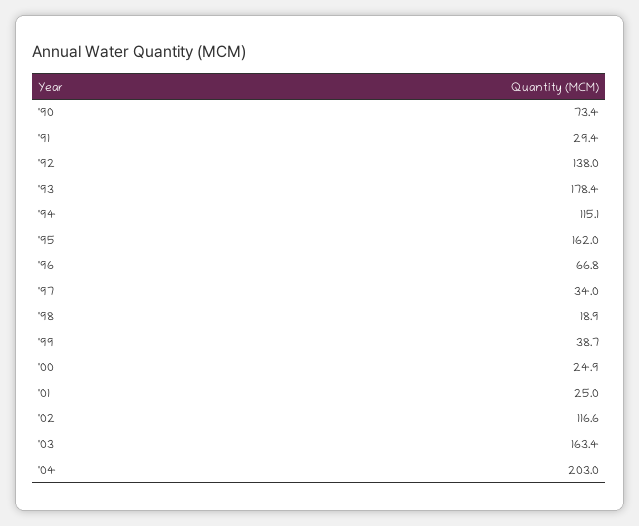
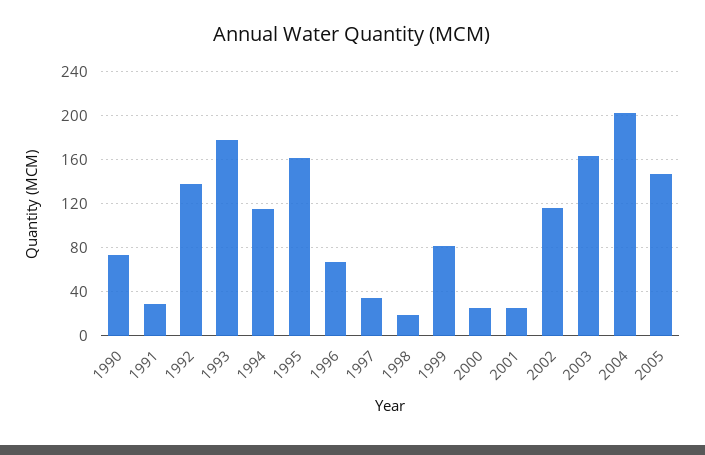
'99: 38.7 -> 80
2005: none -> 150

